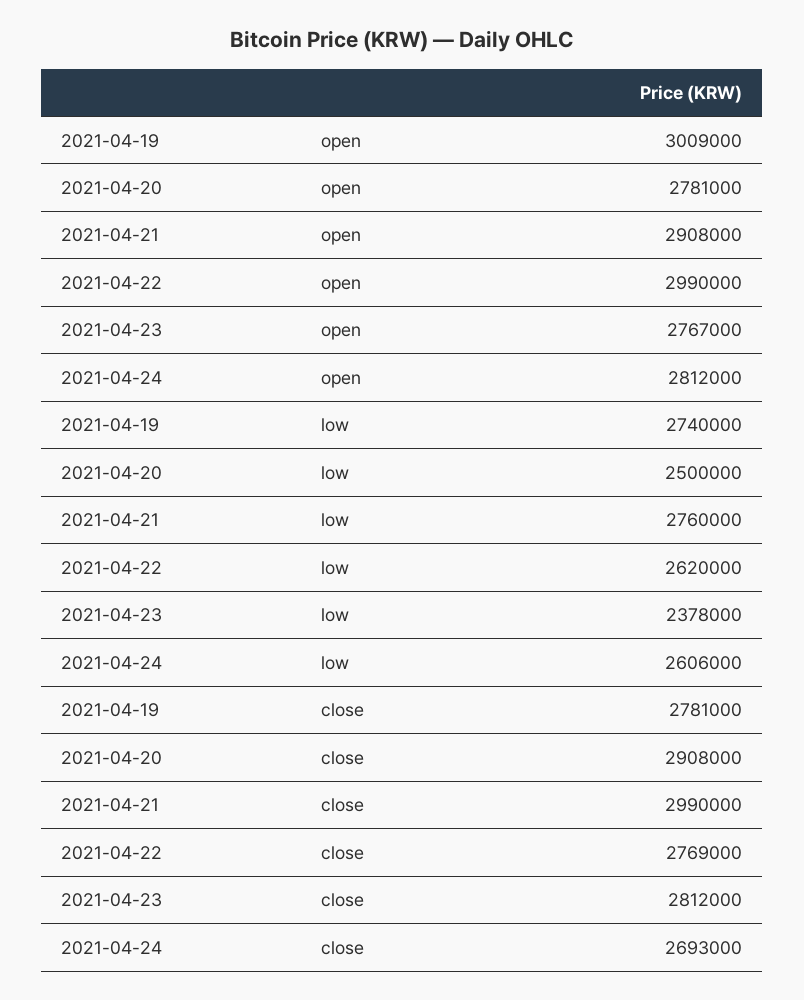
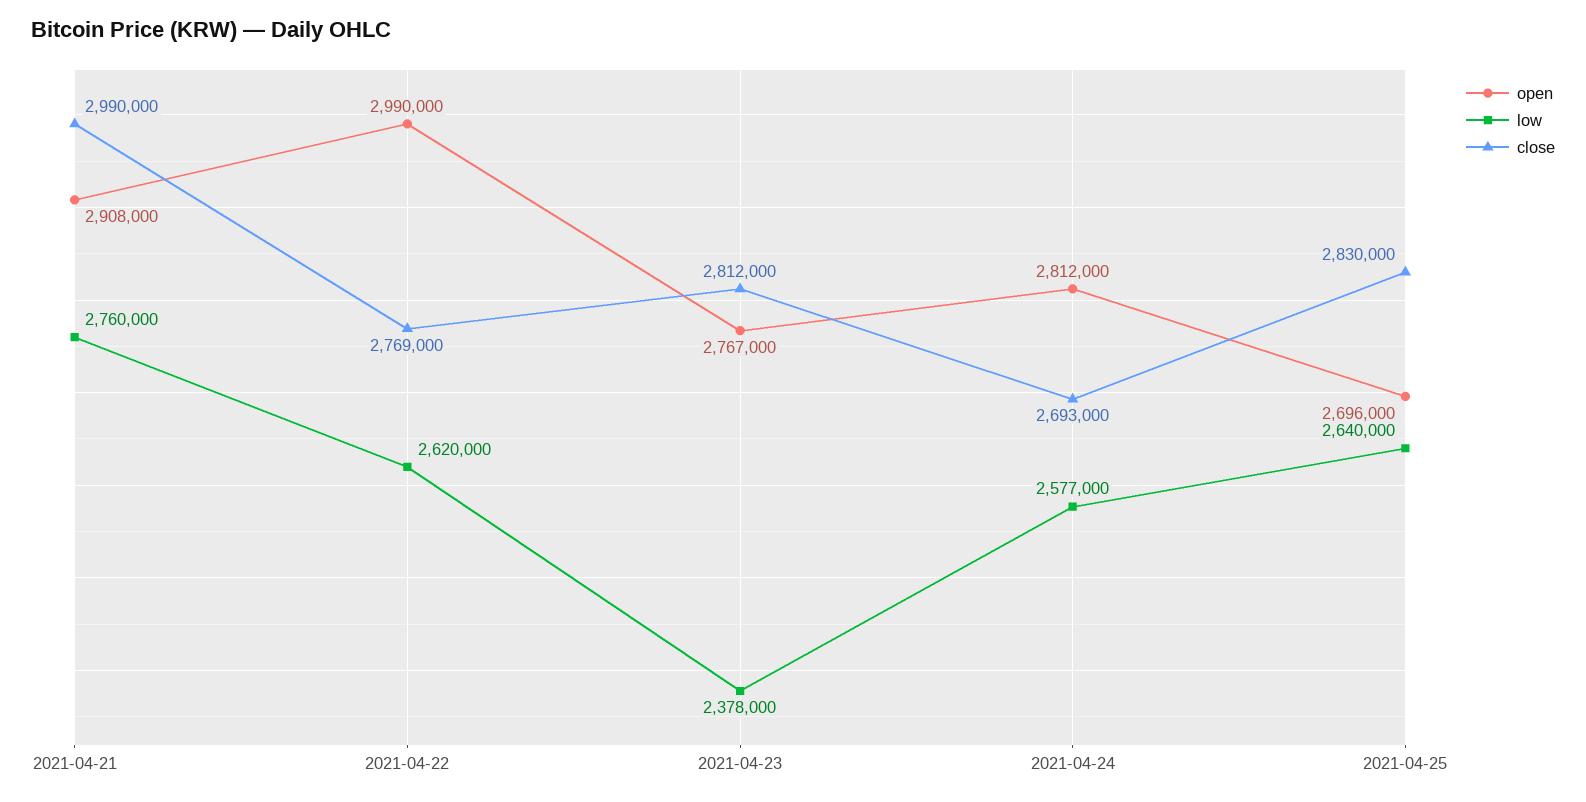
open, 2021-04-19: 3009000 -> none
open, 2021-04-20: 2781000 -> none
low, 2021-04-19: 2740000 -> none
low, 2021-04-20: 2500000 -> none
low, 2021-04-24: 2606000 -> 2577000
close, 2021-04-19: 2781000 -> none
close, 2021-04-20: 2908000 -> none
open, 2021-04-25: none -> 2696000
low, 2021-04-25: none -> 2640000
close, 2021-04-25: none -> 2830000

